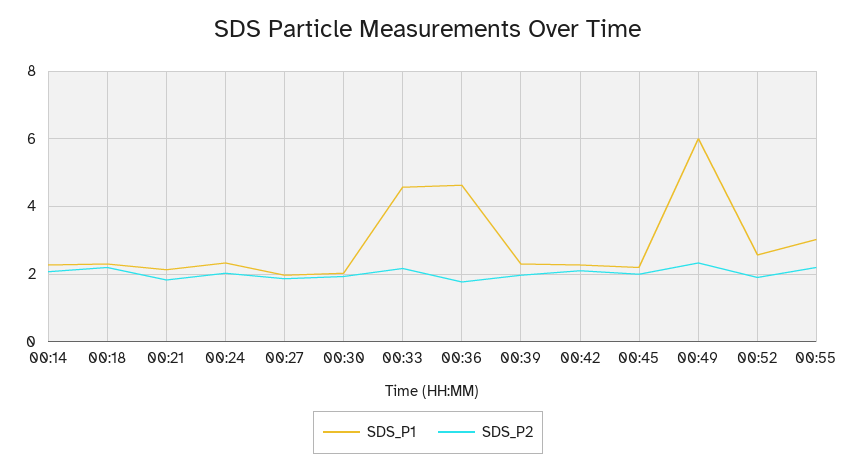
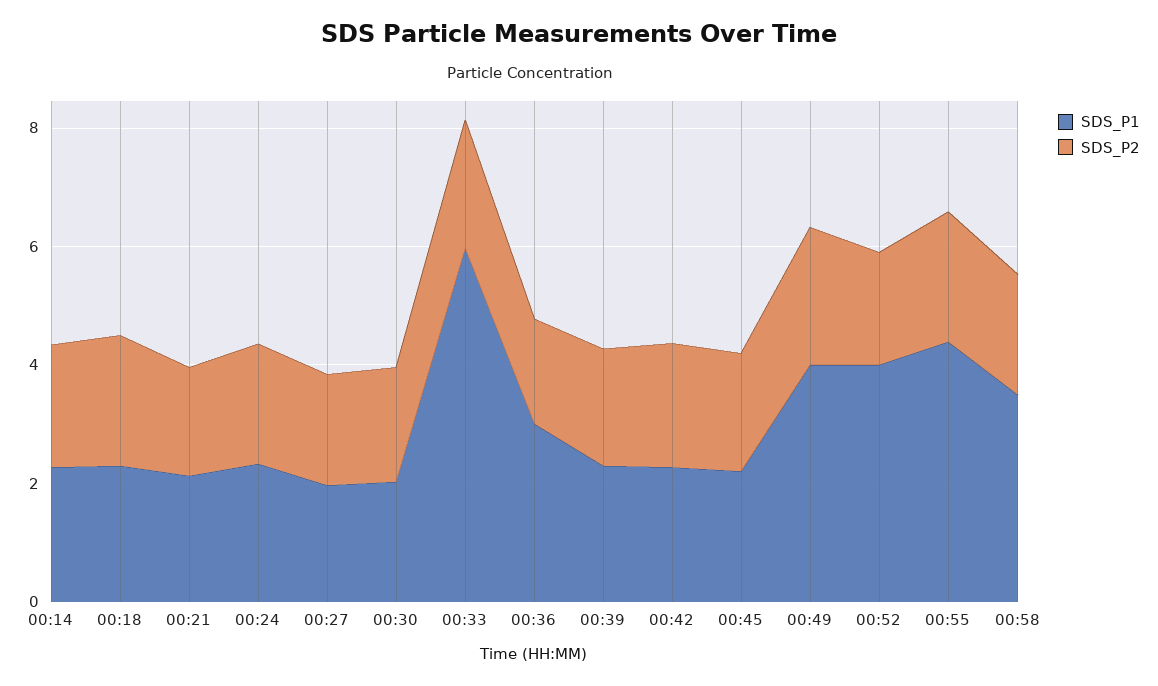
SDS_P1, 00:33: 4.6 -> 6
SDS_P1, 00:36: 4.6 -> 3
SDS_P1, 00:49: 6 -> 4
SDS_P1, 00:52: 2.6 -> 4
SDS_P1, 00:55: 3 -> 4.5
SDS_P1, 00:58: none -> 3.5
SDS_P2, 00:58: none -> 2

